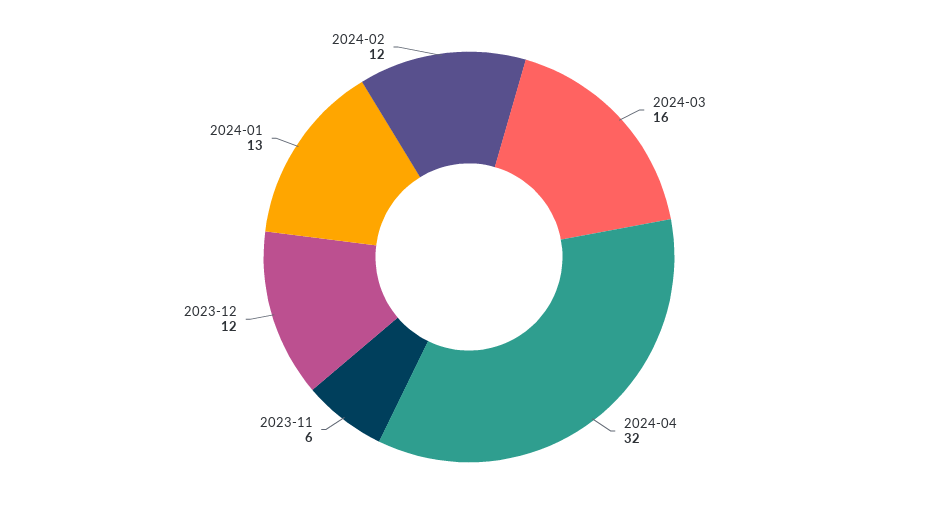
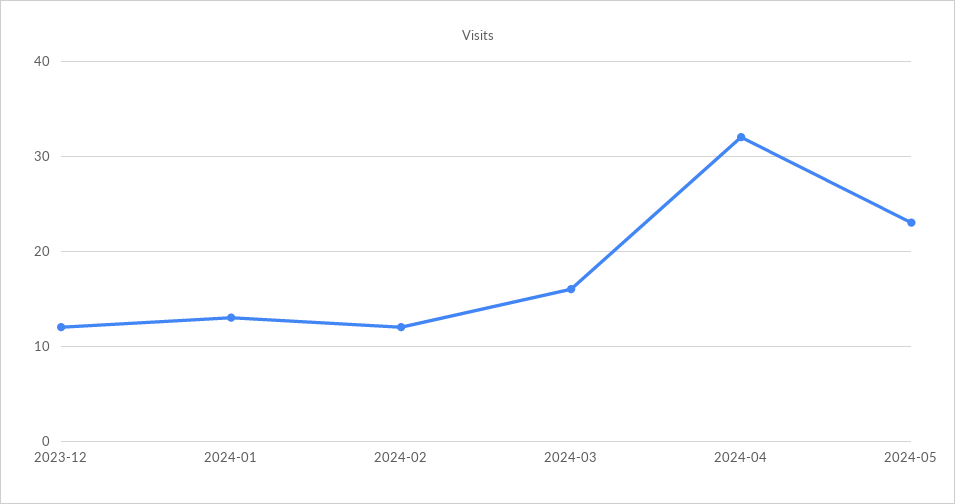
2023-11: 6 -> none
2024-05: none -> 23

